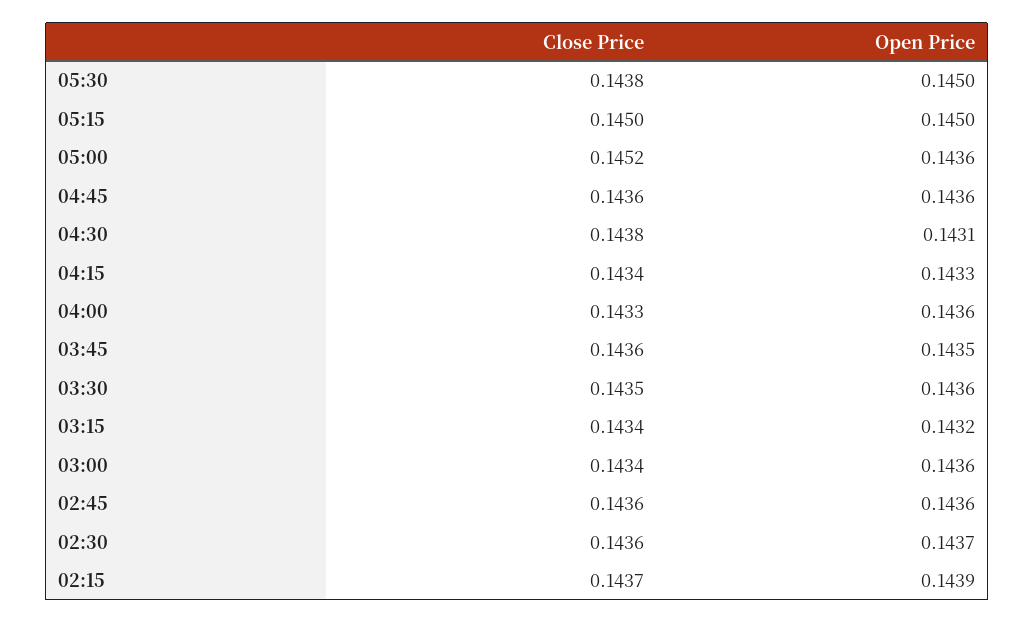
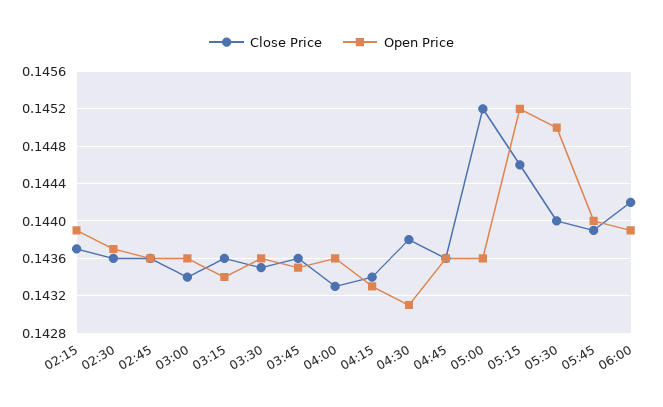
Close Price, 05:30: 0.1438 -> 0.144
Close Price, 05:15: 0.145 -> 0.1446
Open Price, 05:15: 0.145 -> 0.1452
Close Price, 03:15: 0.1434 -> 0.1436
Open Price, 03:15: 0.1432 -> 0.1434
Close Price, 05:45: none -> 0.1439
Open Price, 05:45: none -> 0.144
Close Price, 06:00: none -> 0.1442
Open Price, 06:00: none -> 0.1439

